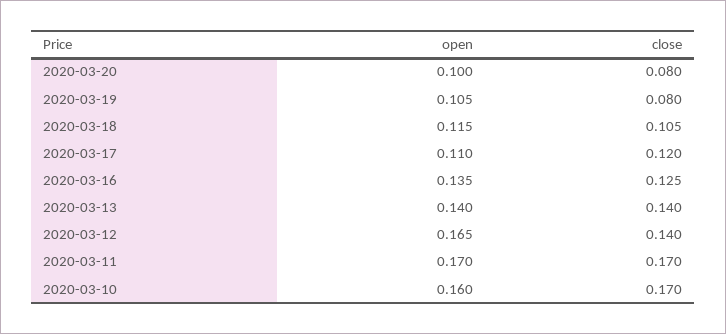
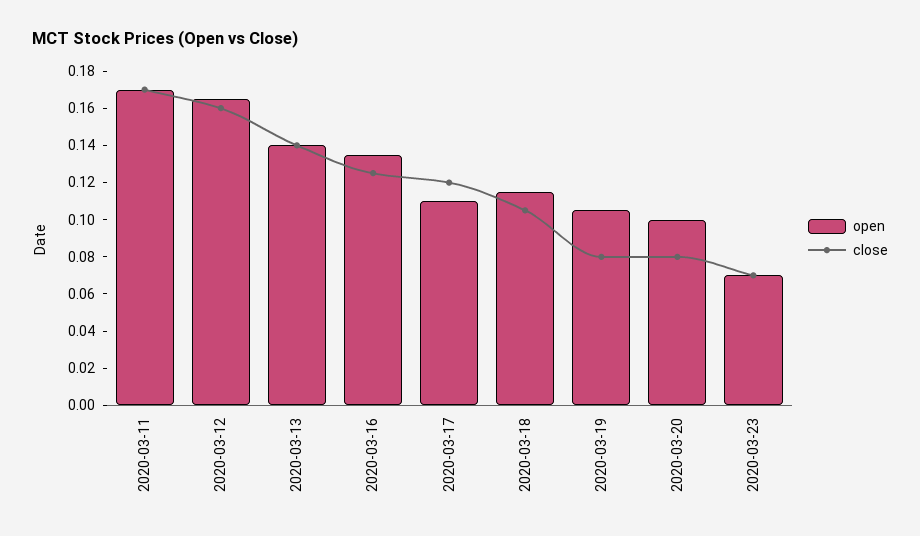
close, 2020-03-12: 0.14 -> 0.16
open, 2020-03-10: 0.16 -> none
close, 2020-03-10: 0.17 -> none
open, 2020-03-23: none -> 0.07
close, 2020-03-23: none -> 0.07

